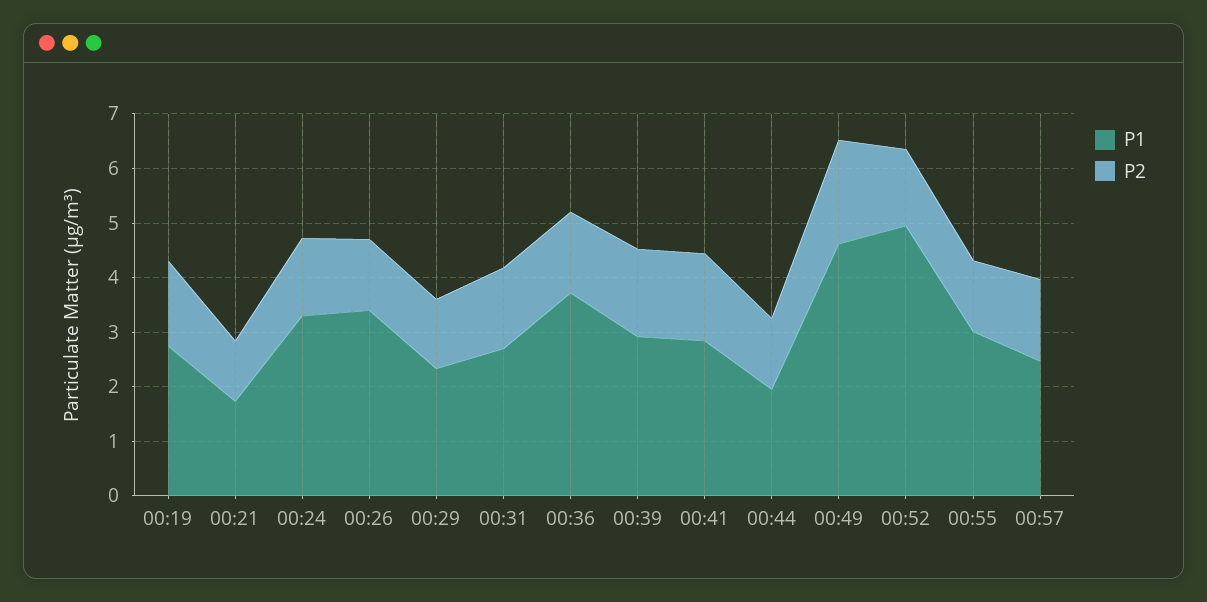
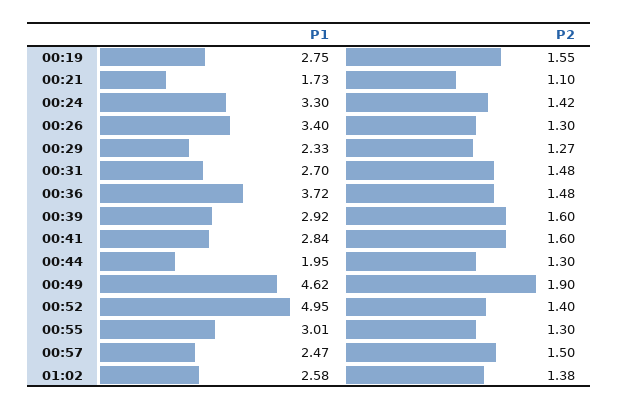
P1, 01:02: none -> 2.58
P2, 01:02: none -> 1.38

